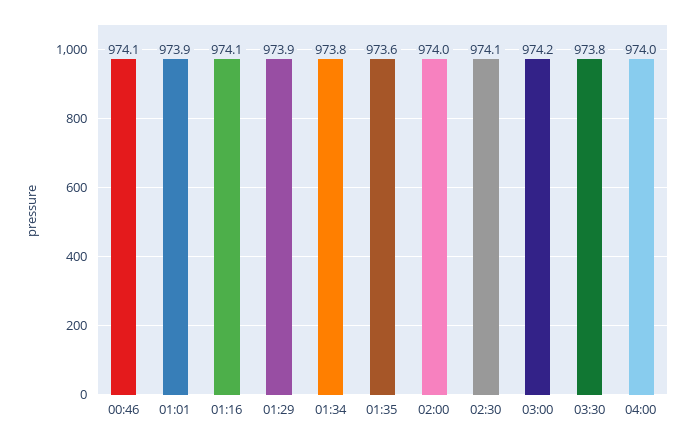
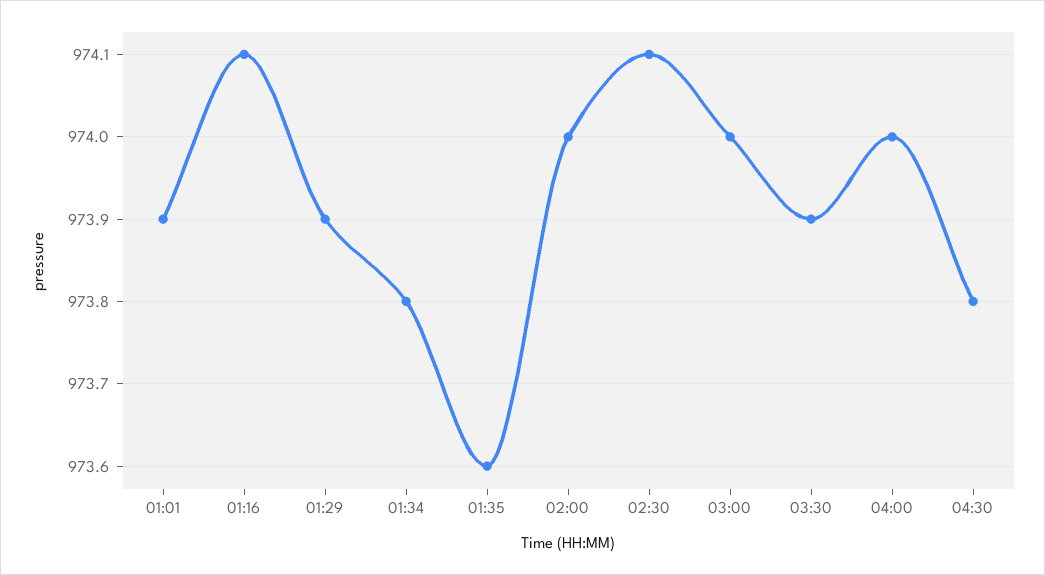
00:46: 974.1 -> none
03:00: 974.2 -> 974
03:30: 973.8 -> 973.9
04:30: none -> 973.8

